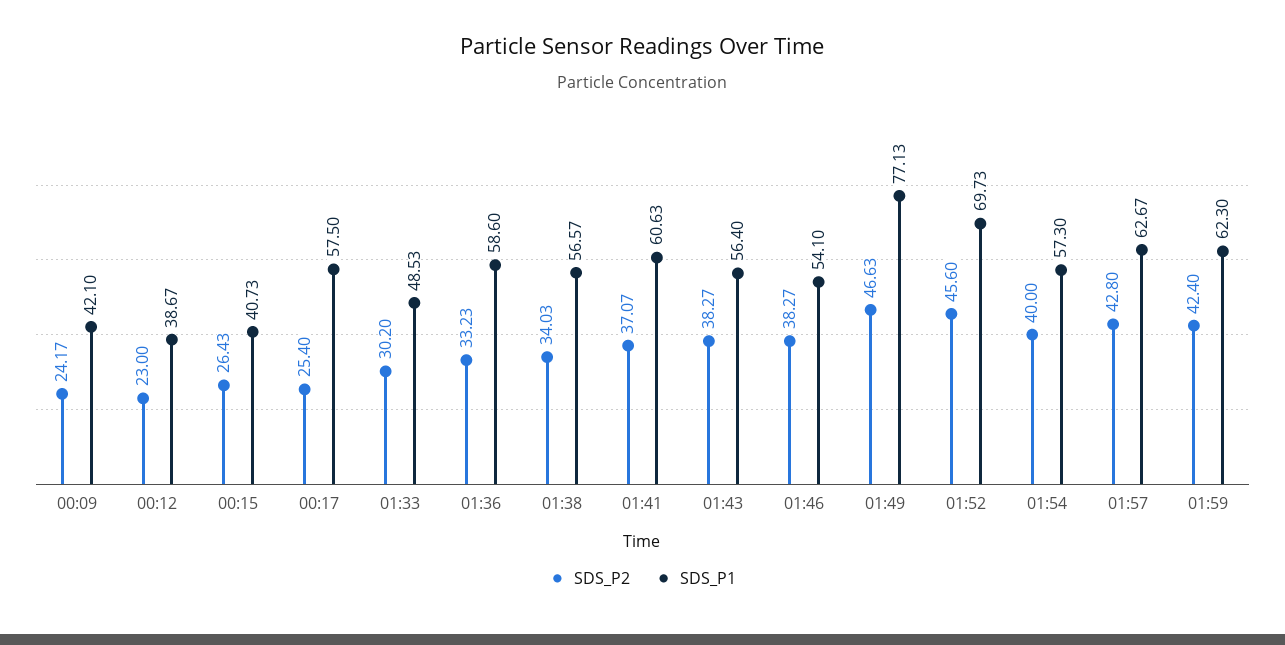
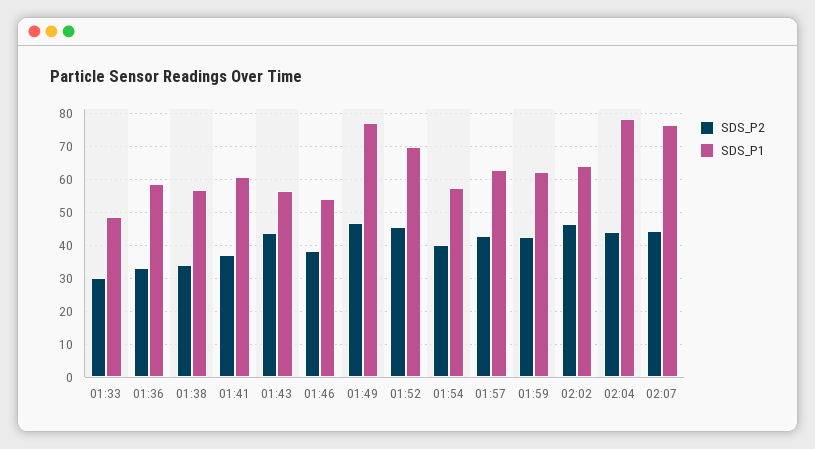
SDS_P2, 00:09: 24.17 -> none
SDS_P1, 00:09: 42.1 -> none
SDS_P2, 00:12: 23 -> none
SDS_P1, 00:12: 38.67 -> none
SDS_P2, 00:15: 26.43 -> none
SDS_P1, 00:15: 40.73 -> none
SDS_P2, 00:17: 25.4 -> none
SDS_P1, 00:17: 57.5 -> none
SDS_P2, 01:43: 38.27 -> 44
SDS_P2, 02:02: none -> 46
SDS_P1, 02:02: none -> 64
SDS_P2, 02:04: none -> 44
SDS_P1, 02:04: none -> 78
SDS_P2, 02:07: none -> 44
SDS_P1, 02:07: none -> 76

